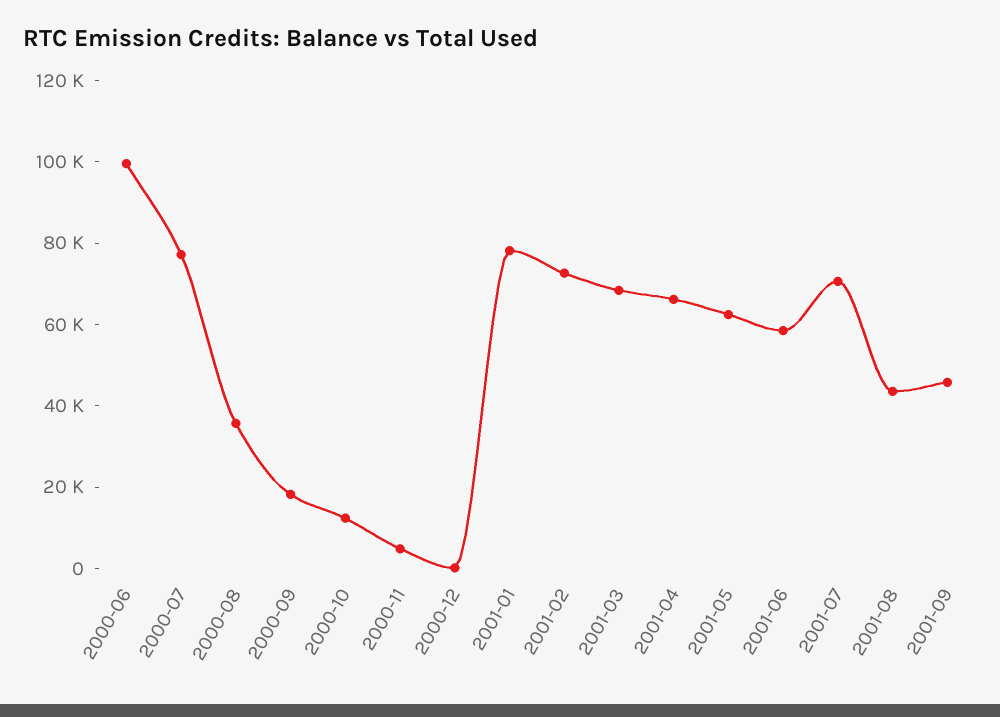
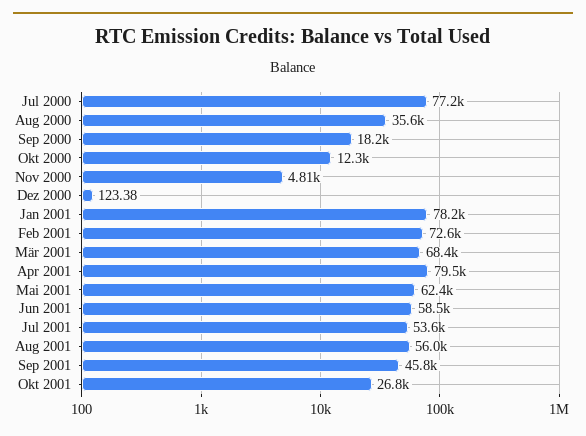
2000-06: 100000 -> none
2001-04: 65000 -> 79500
2001-07: 70000 -> 53600
2001-08: 45000 -> 56000
Okt 2001: none -> 26800

